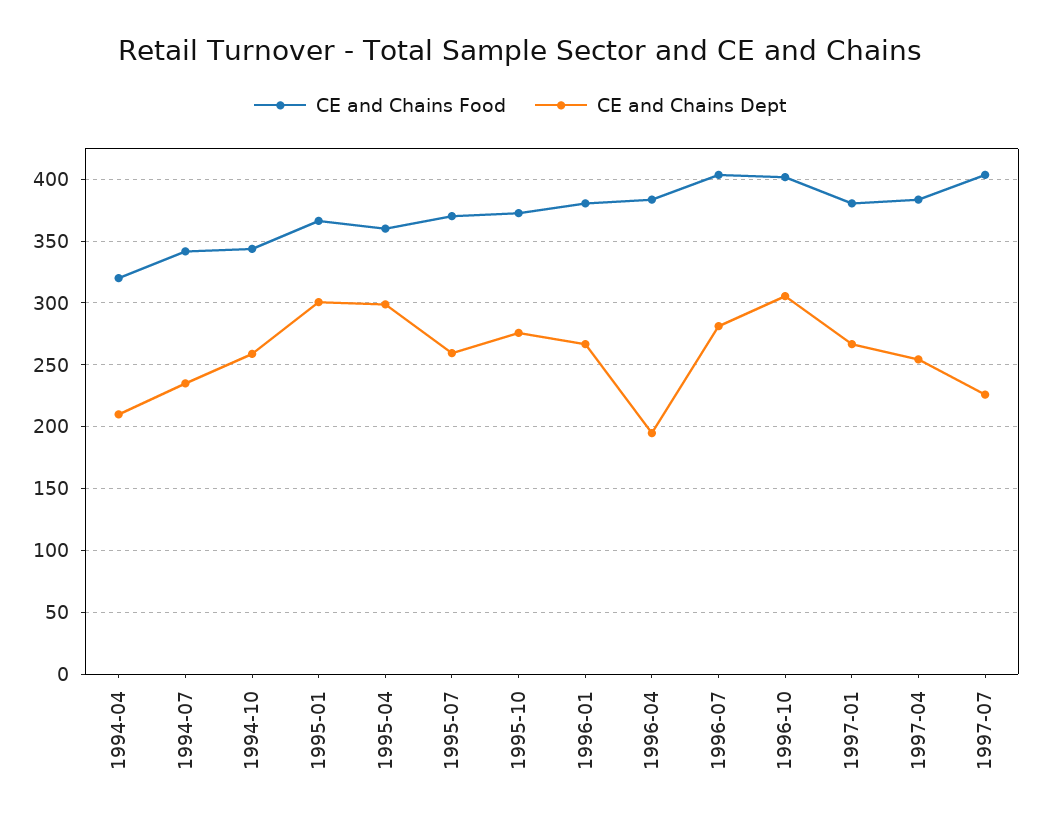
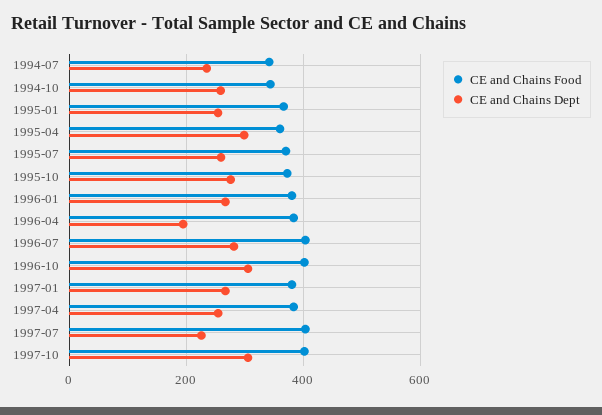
CE and Chains Food, 1994-04: 320 -> none
CE and Chains Dept, 1994-04: 210 -> none
CE and Chains Dept, 1995-01: 300 -> 260
CE and Chains Food, 1997-10: none -> 400
CE and Chains Dept, 1997-10: none -> 300

